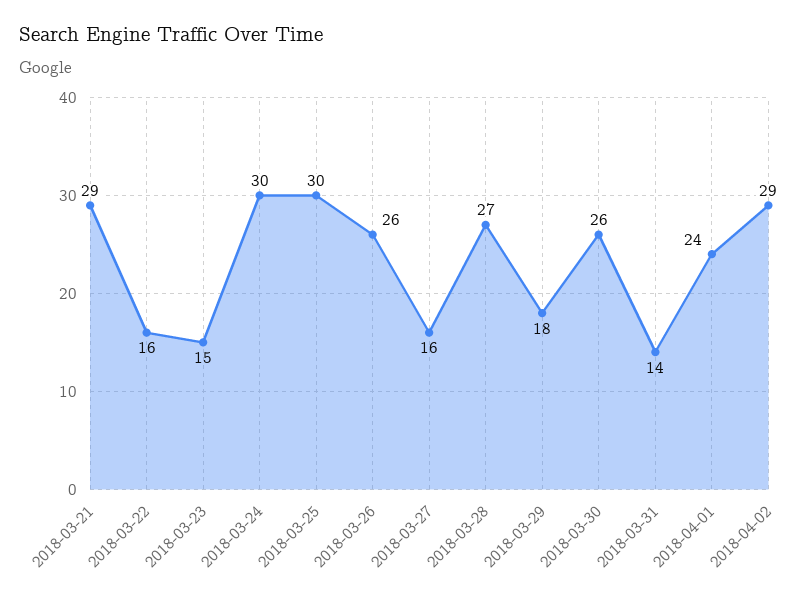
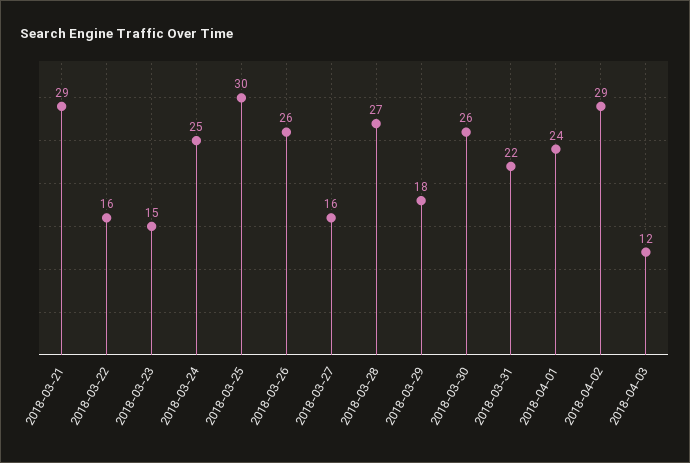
2018-03-24: 30 -> 25
2018-03-31: 14 -> 22
2018-04-03: none -> 12

